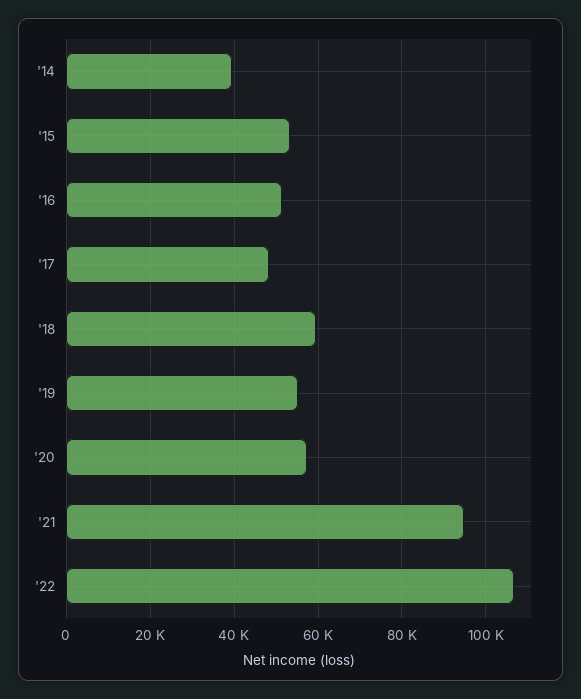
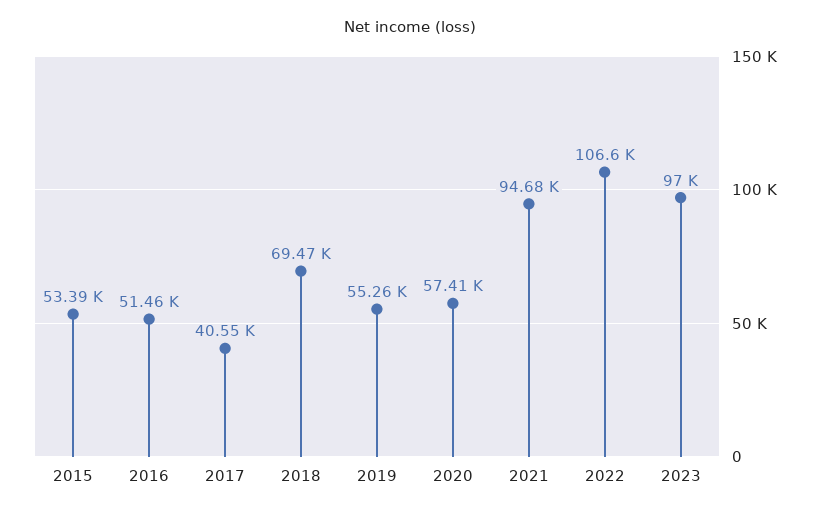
'14: 40000 -> none
'17: 48000 -> 40550
'18: 60000 -> 69470
2023: none -> 97000

